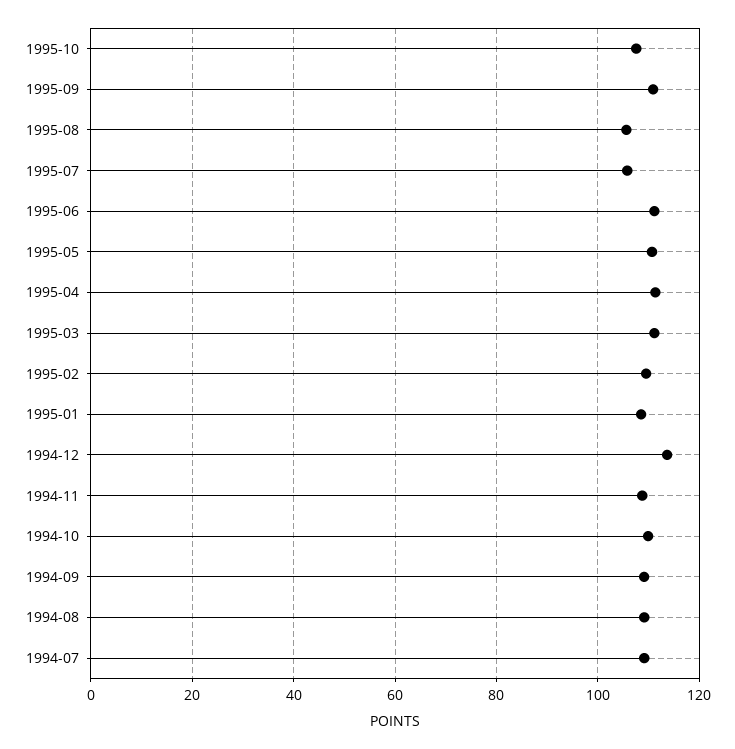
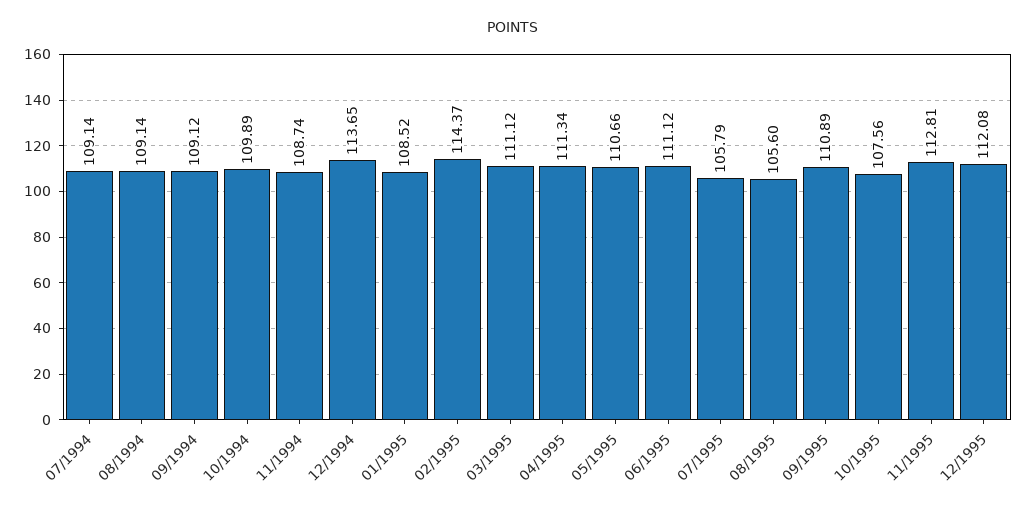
1995-02: 110 -> 114.37
11/1995: none -> 112.81
12/1995: none -> 112.08

